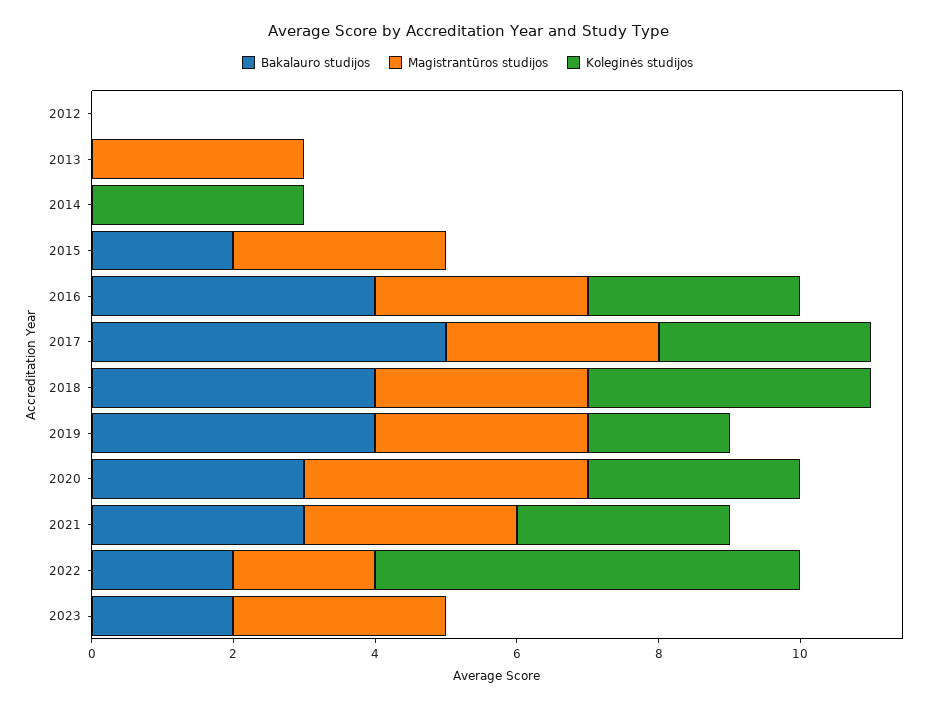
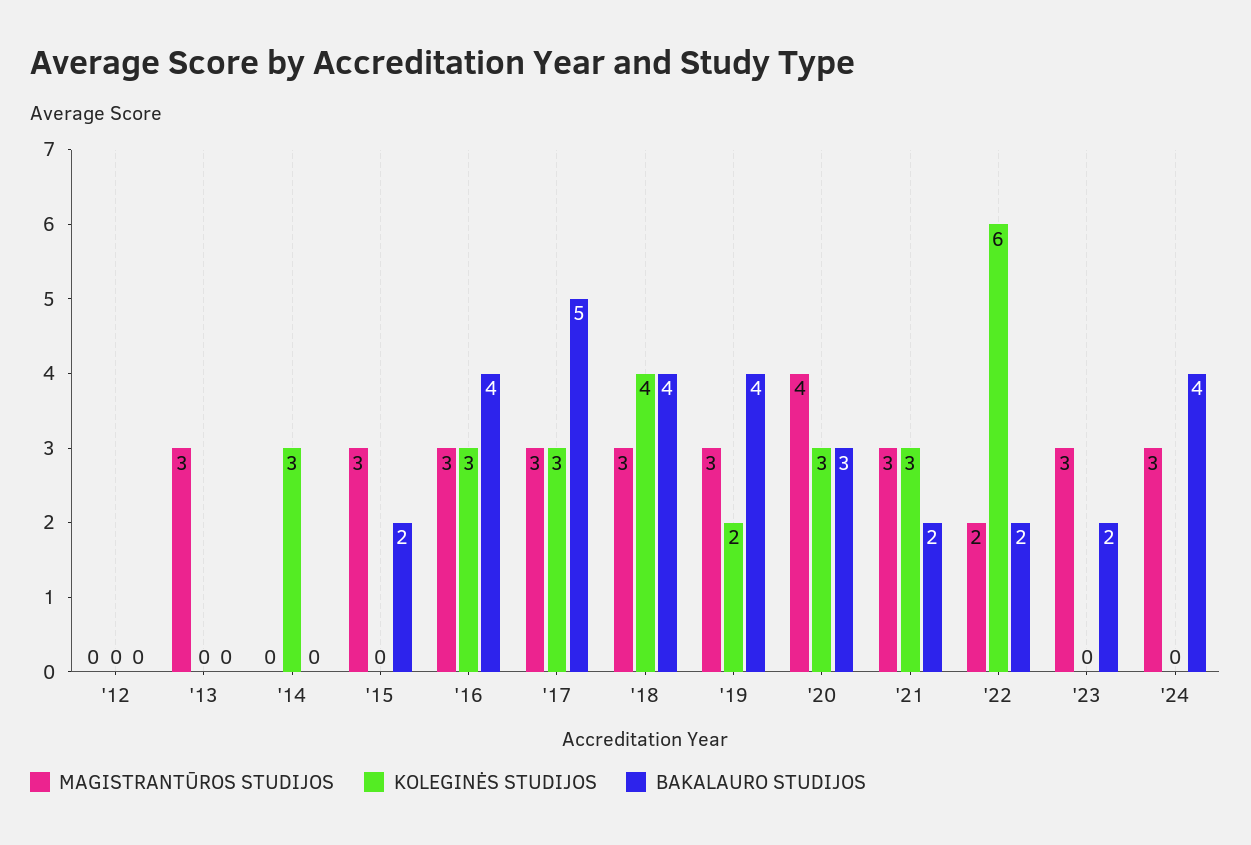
Bakalauro studijos, 2021: 3 -> 2
Magistrantūros studijos, '24: none -> 3
Koleginės studijos, '24: none -> 0
Bakalauro studijos, '24: none -> 4

